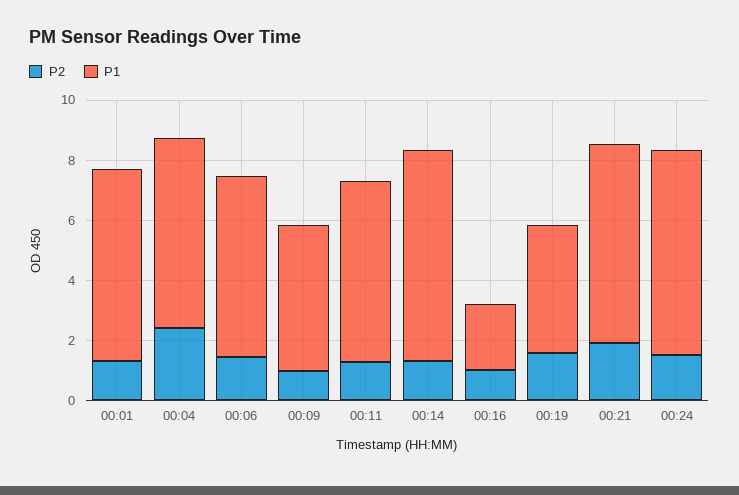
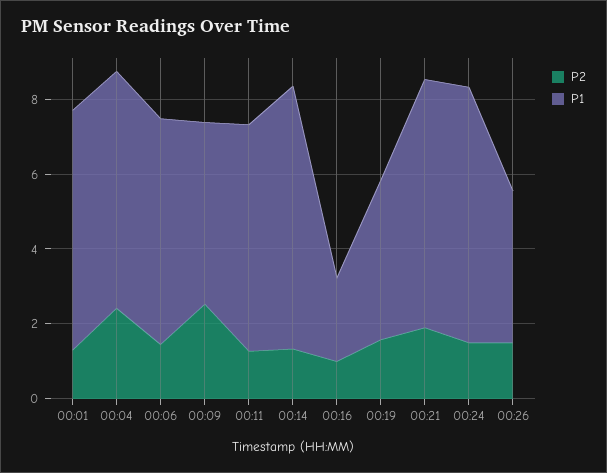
P2, 00:09: 1 -> 2.5
P2, 00:26: none -> 1.5
P1, 00:26: none -> 4

